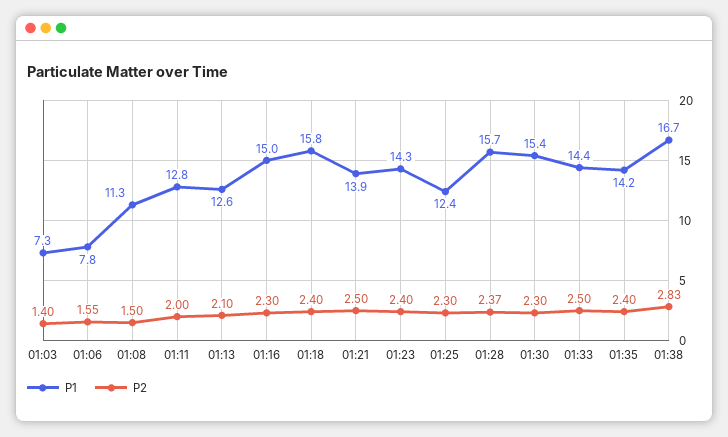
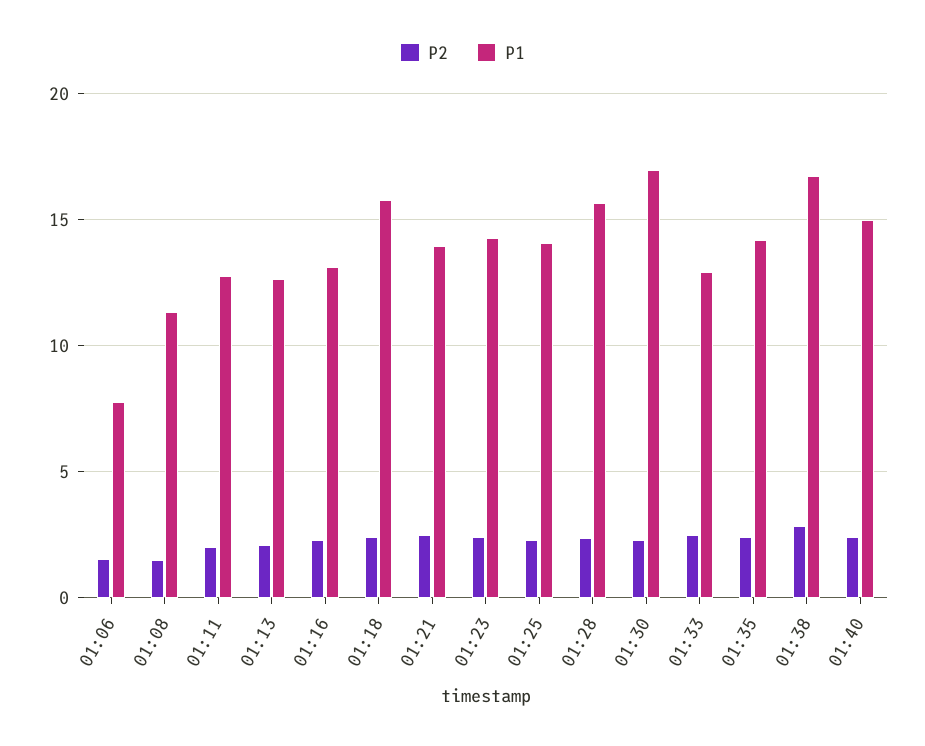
P1, 01:03: 7.3 -> none
P2, 01:03: 1.4 -> none
P1, 01:16: 15 -> 13
P1, 01:25: 12.4 -> 14
P1, 01:30: 15.4 -> 17
P1, 01:33: 14.4 -> 13
P2, 01:40: none -> 2.5
P1, 01:40: none -> 15

